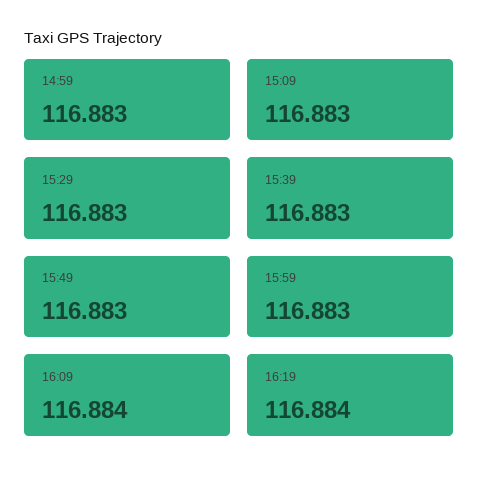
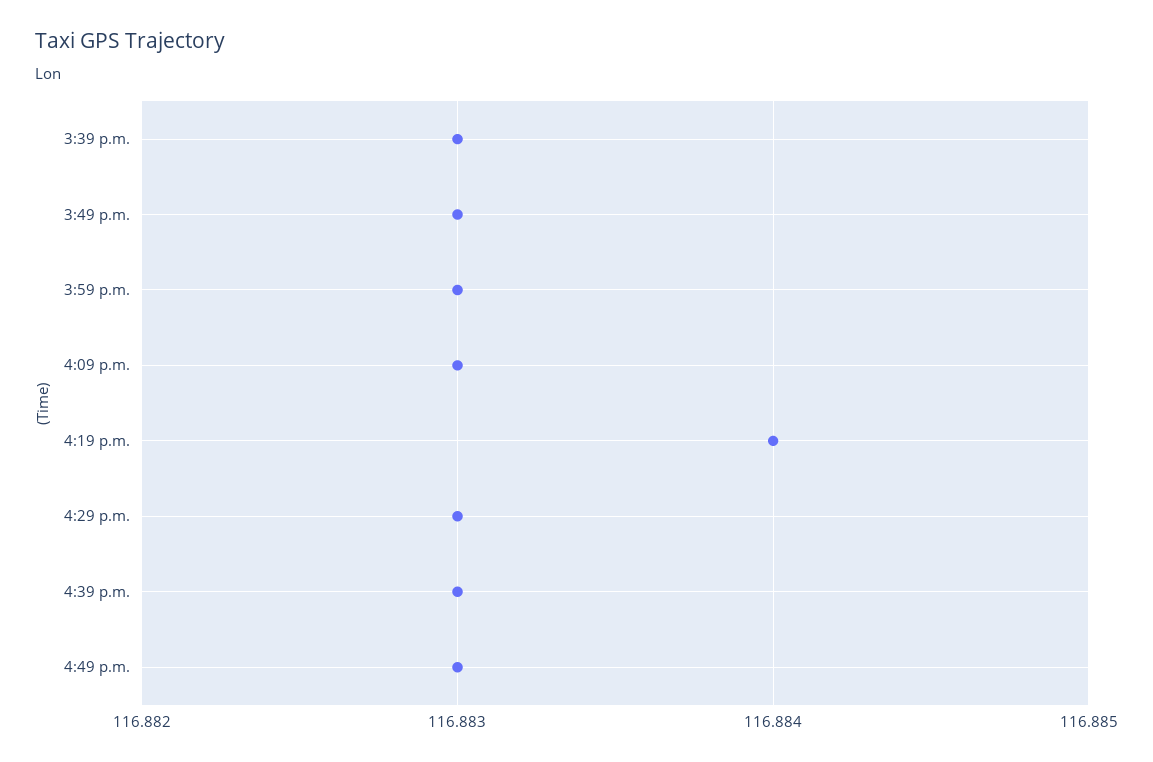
14:59: 116.883 -> none
15:09: 116.883 -> none
15:29: 116.883 -> none
16:09: 116.884 -> 116.883
4:29 p.m.: none -> 116.883
4:39 p.m.: none -> 116.883
4:49 p.m.: none -> 116.883

